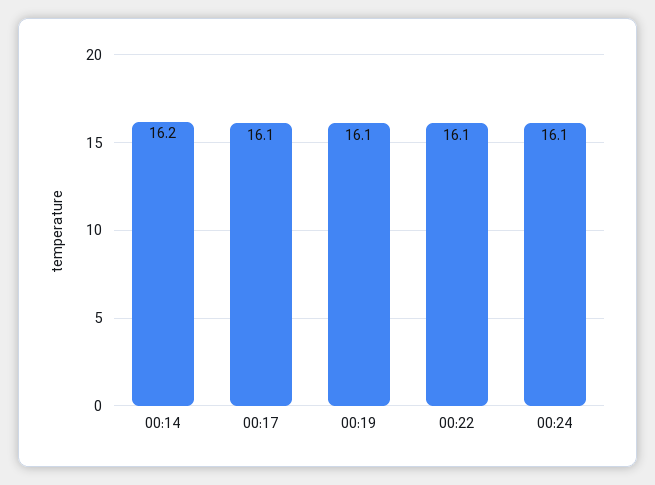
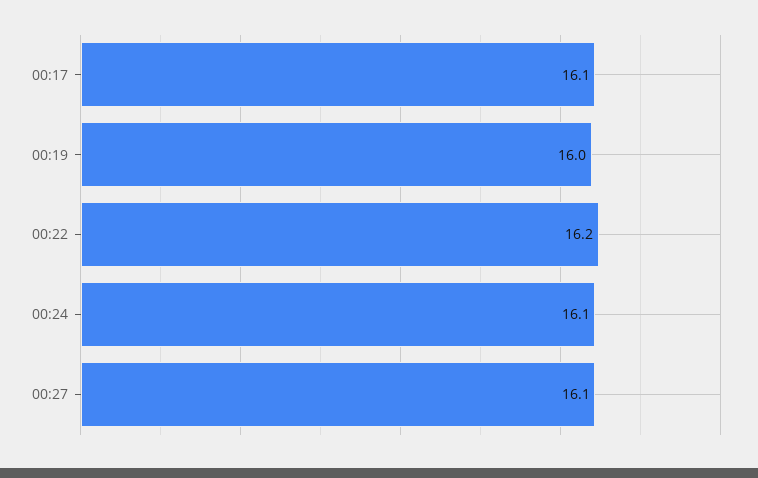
00:14: 16.2 -> none
00:19: 16.1 -> 16
00:22: 16.1 -> 16.2
00:27: none -> 16.1

